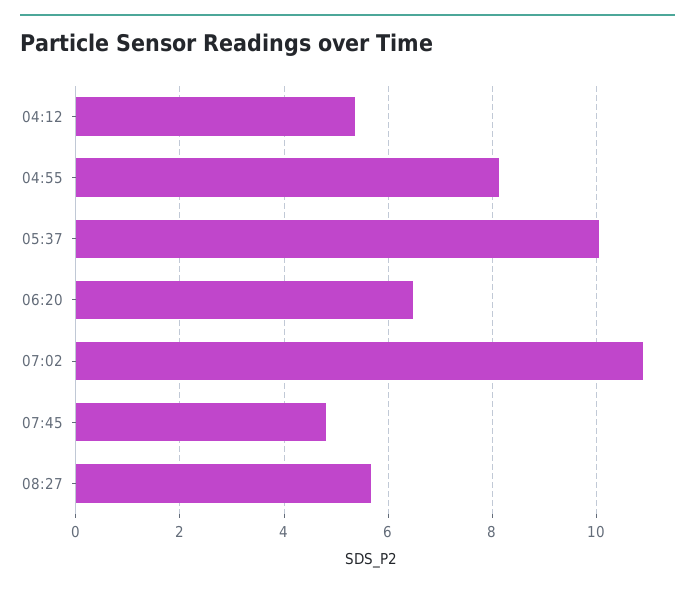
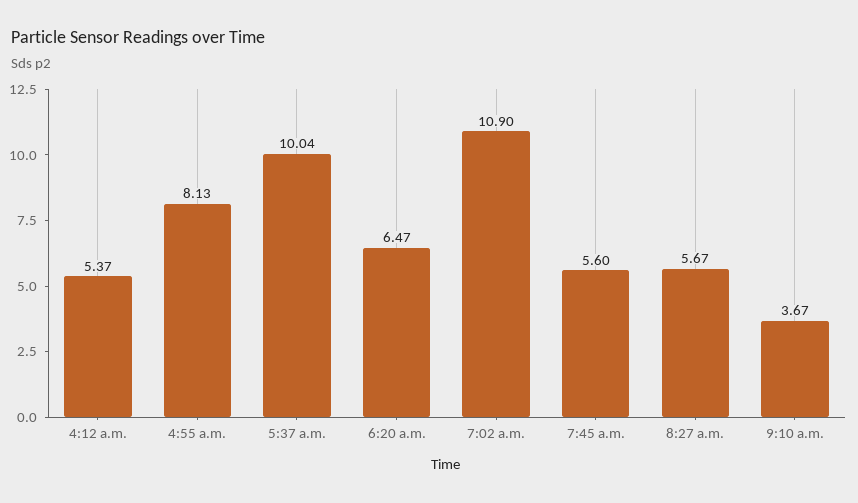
07:45: 4.8 -> 5.6
9:10 a.m.: none -> 3.67

